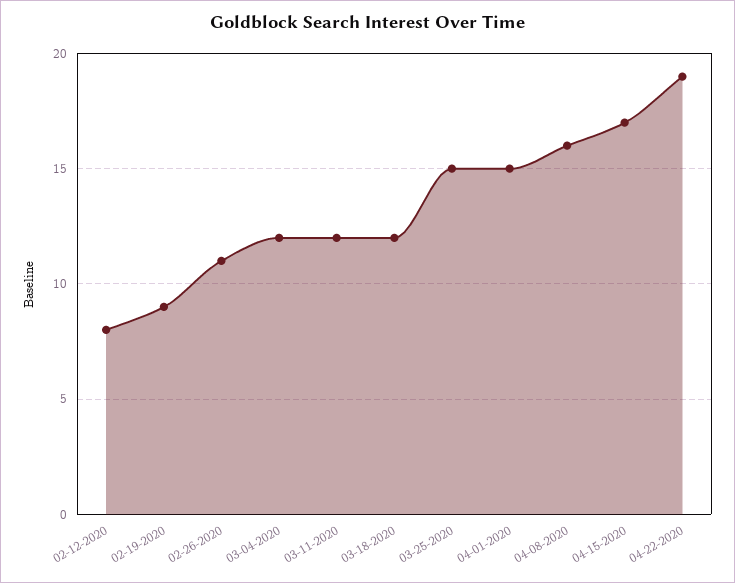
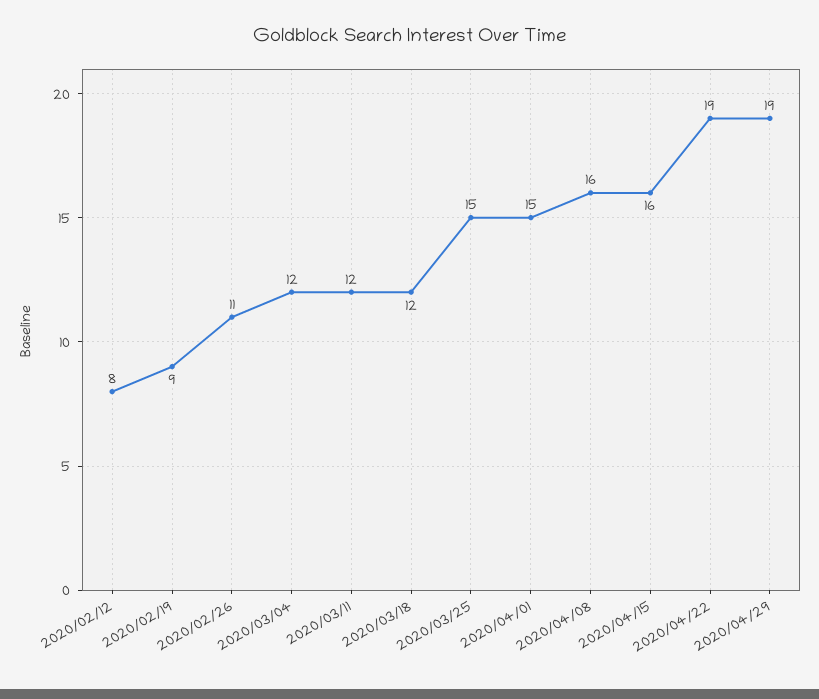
04-15-2020: 17 -> 16
2020/04/29: none -> 19

